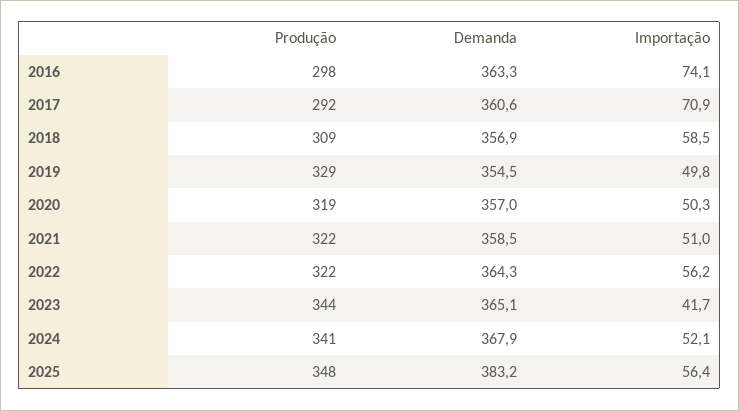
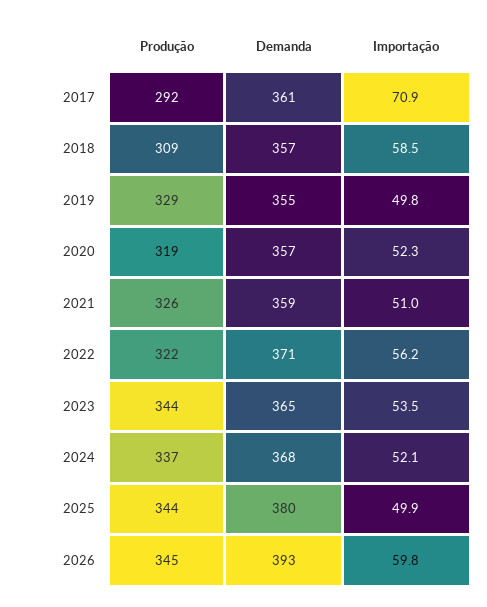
Produção, 2016: 298 -> none
Demanda, 2016: 363.3 -> none
Importação, 2016: 74.1 -> none
Importação, 2020: 50.3 -> 52.3
Produção, 2021: 322 -> 326
Demanda, 2022: 364.3 -> 371
Importação, 2023: 41.7 -> 53.5
Produção, 2024: 341 -> 337
Produção, 2025: 348 -> 344
Demanda, 2025: 383.2 -> 380
Importação, 2025: 56.4 -> 49.9
Produção, 2026: none -> 345
Demanda, 2026: none -> 393
Importação, 2026: none -> 59.8

